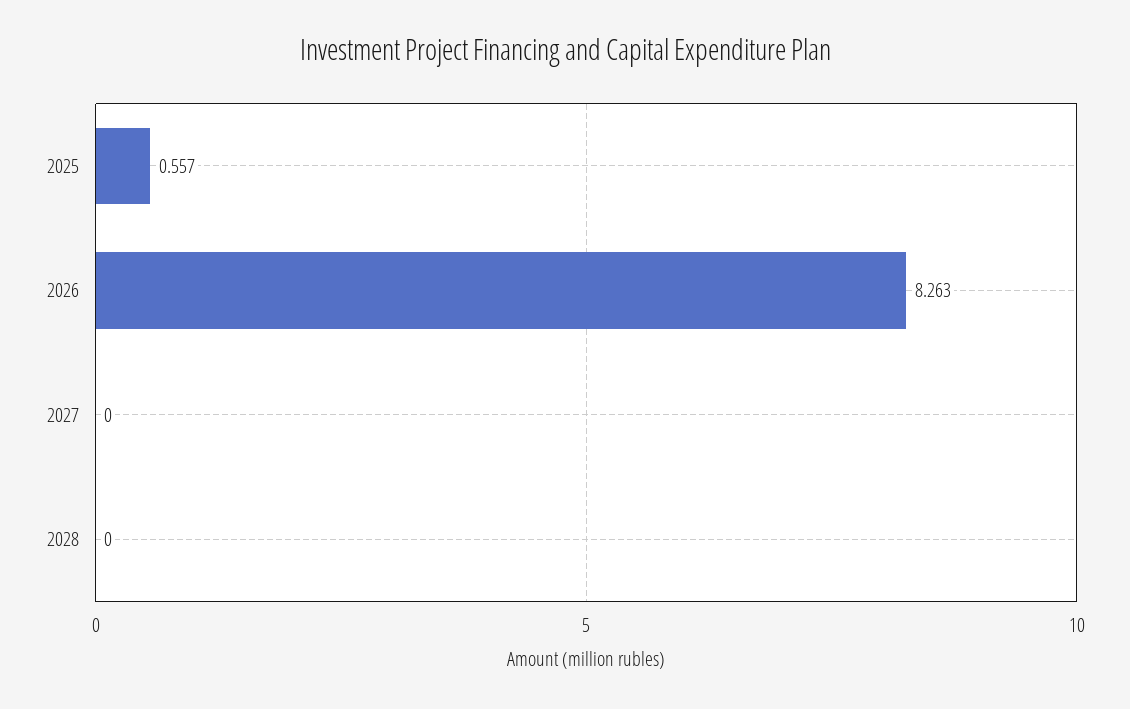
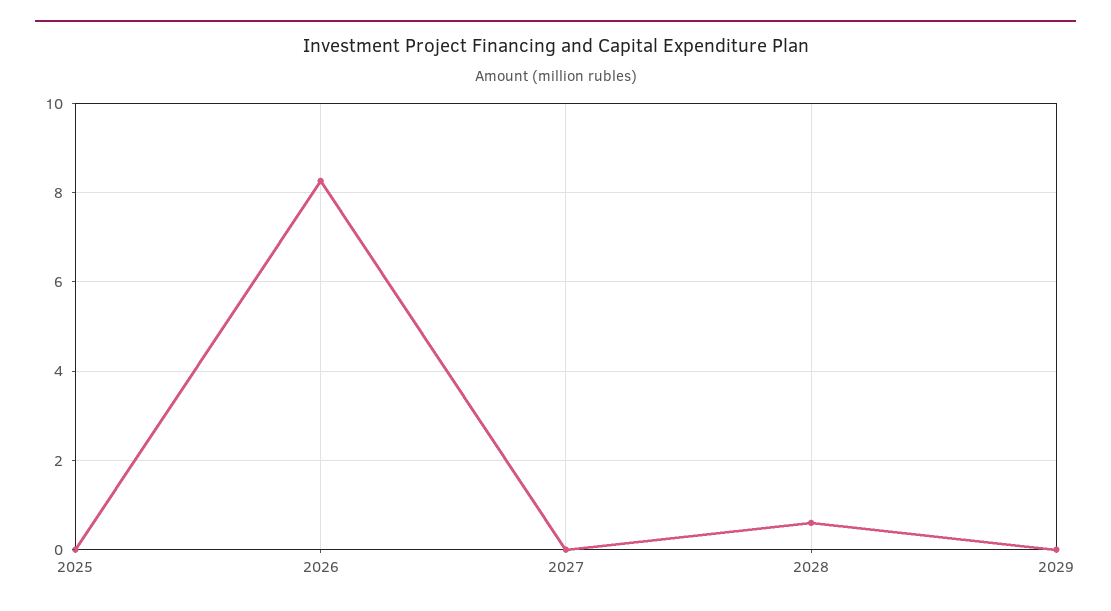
2025: 0.557 -> 0
2028: 0 -> 0.6
2029: none -> 0

